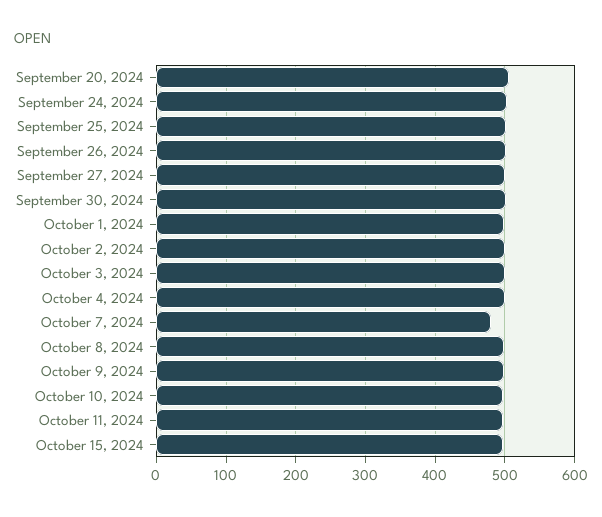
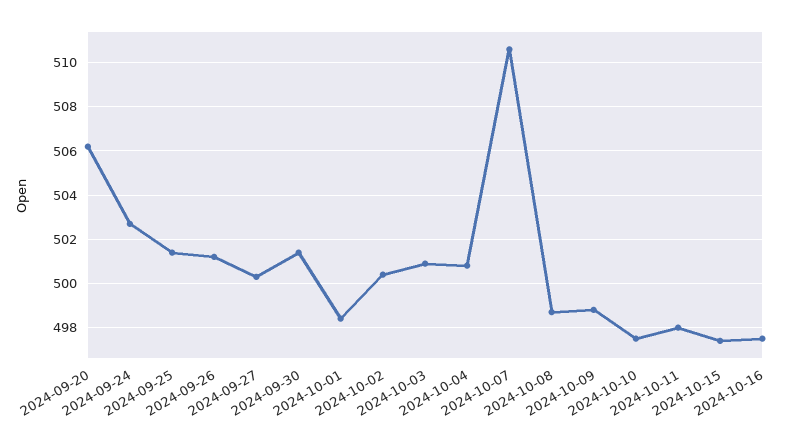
October 7, 2024: 480 -> 510.5
2024-10-16: none -> 497.5

